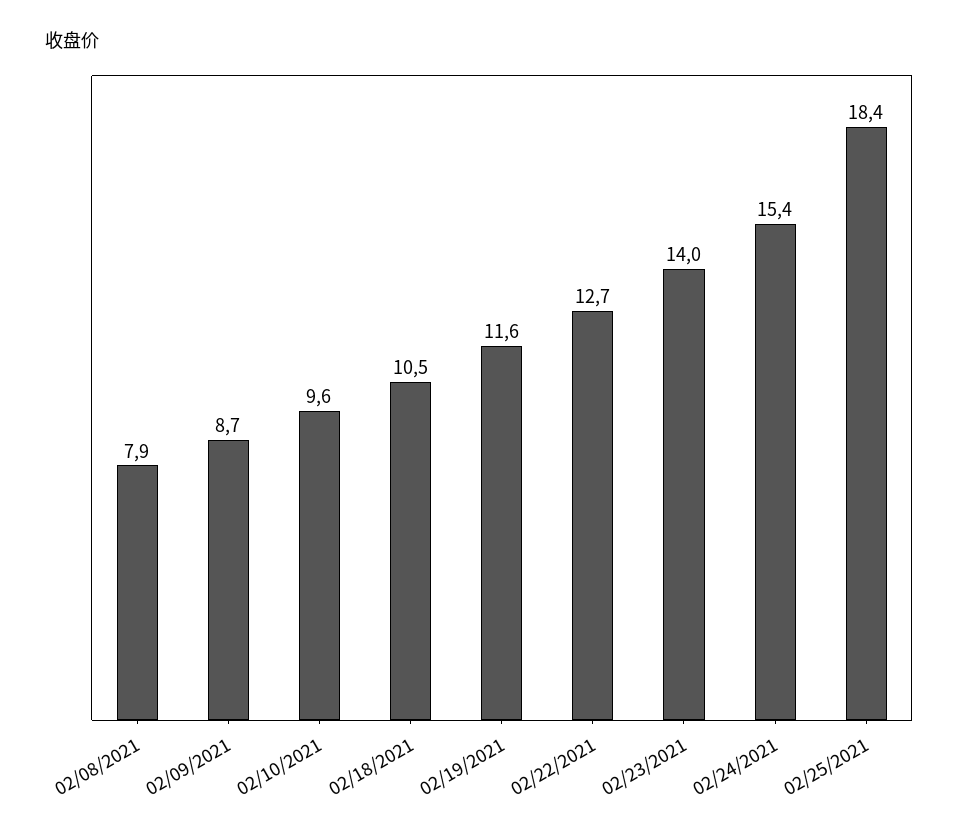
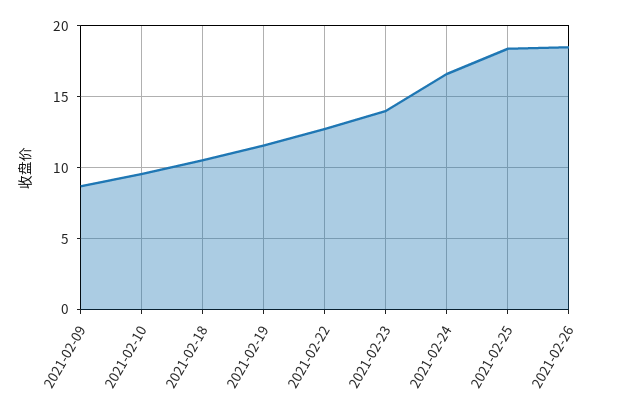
02/08/2021: 7.9 -> none
02/24/2021: 15.4 -> 16.5
2021-02-26: none -> 18.5

